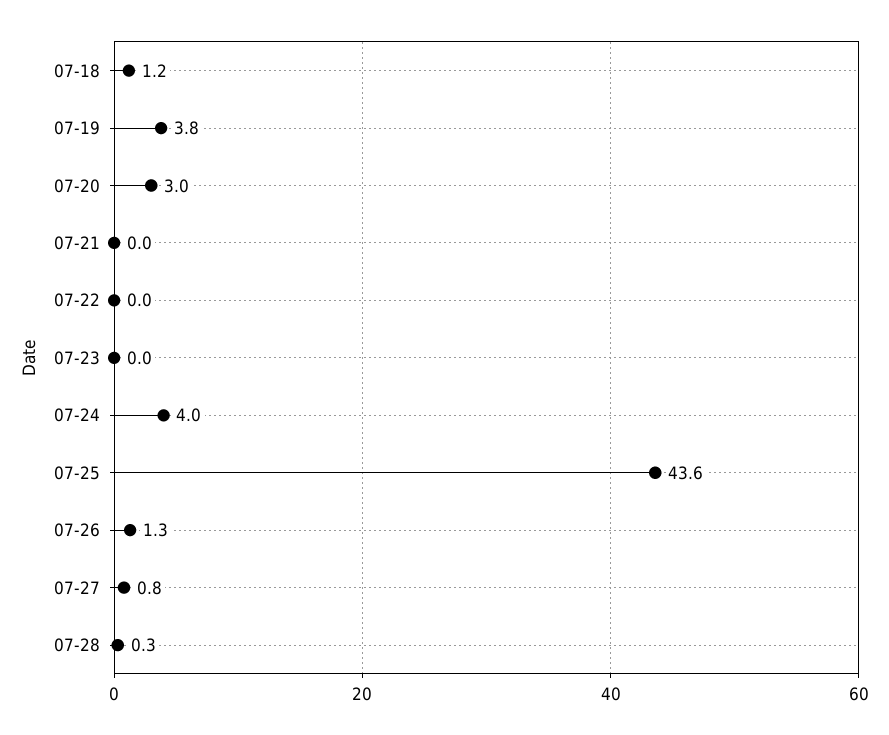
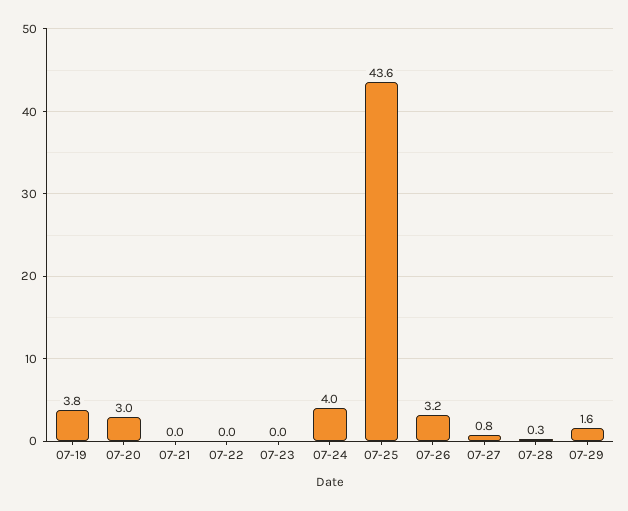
07-18: 1.2 -> none
07-26: 1.3 -> 3.2
07-29: none -> 1.6

